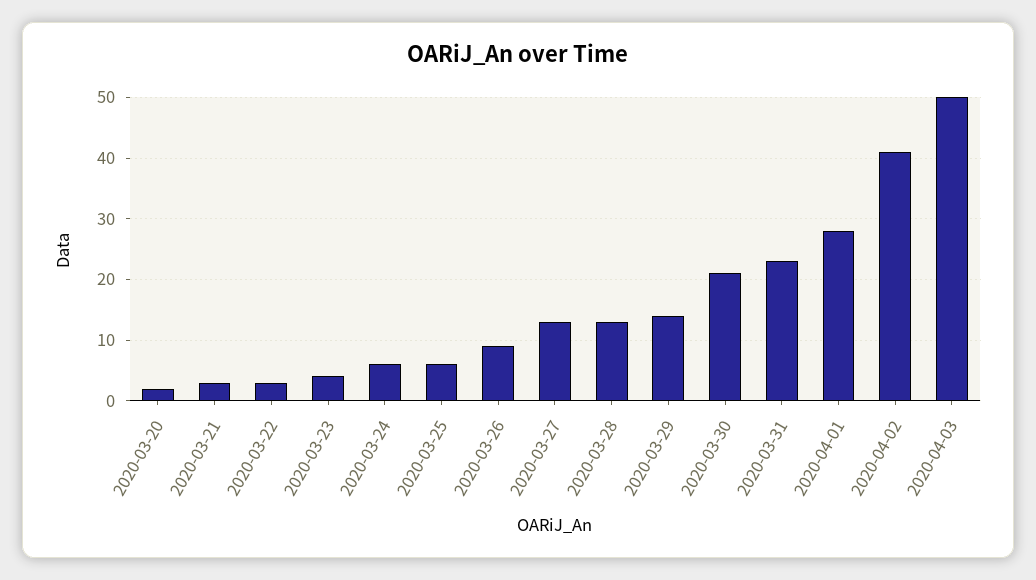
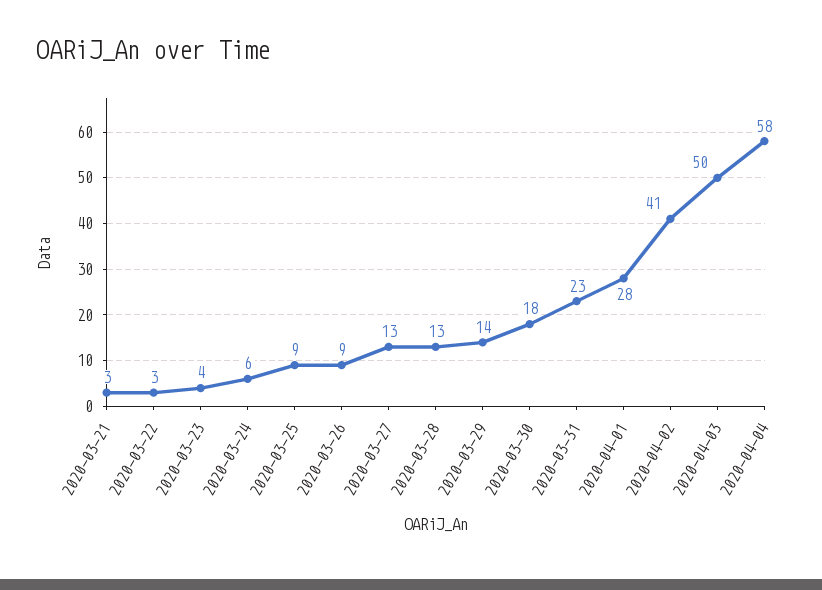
2020-03-20: 2 -> none
2020-03-25: 6 -> 9
2020-03-30: 21 -> 18
2020-04-04: none -> 58

